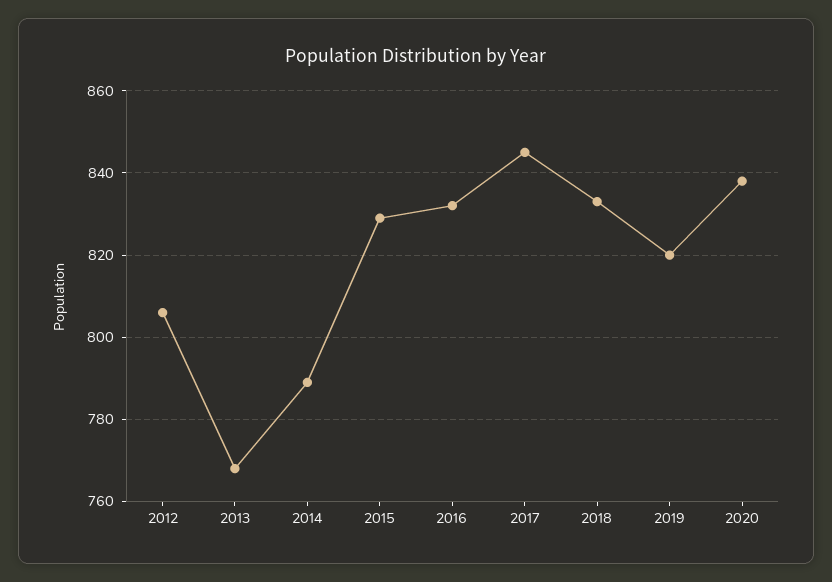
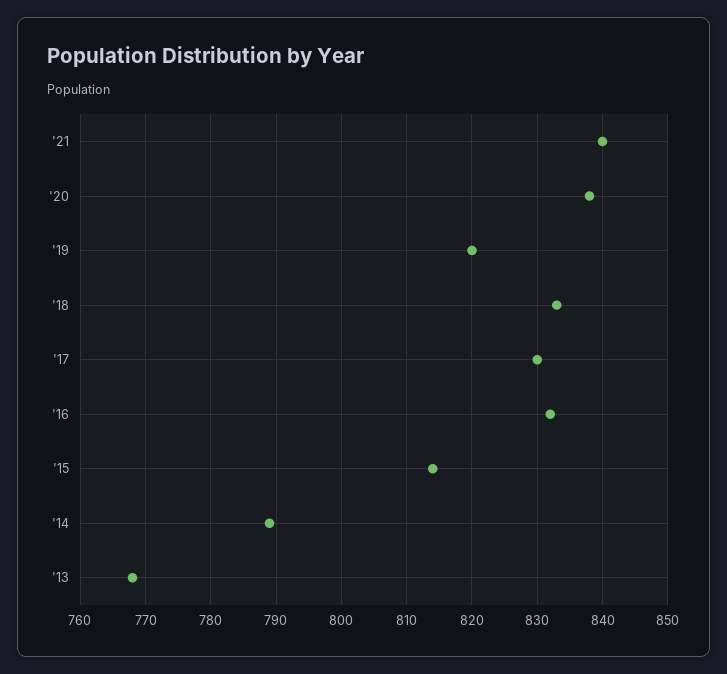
2012: 805 -> none
2015: 830 -> 814
2017: 845 -> 830
'21: none -> 840

